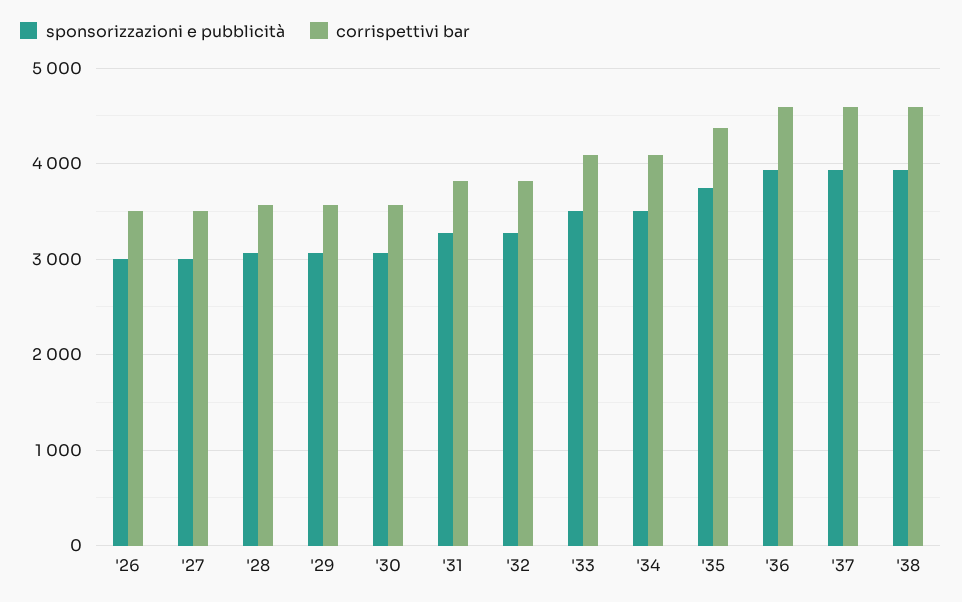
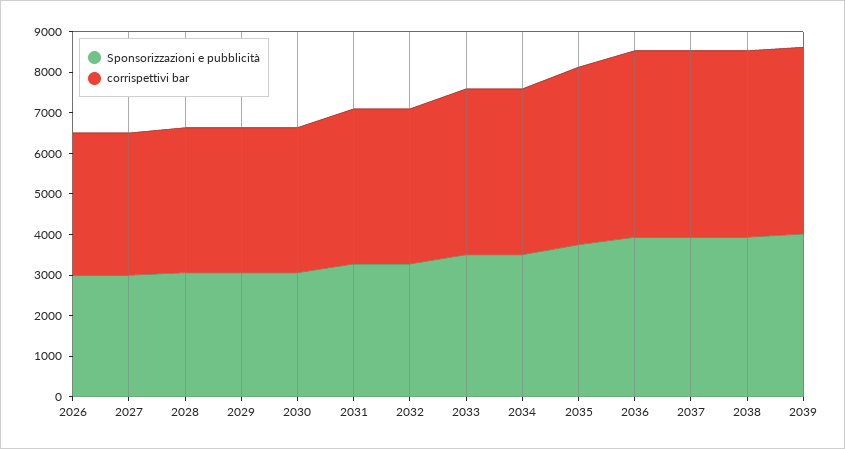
sponsorizzazioni e pubblicità, 2039: none -> 4000
corrispettivi bar, 2039: none -> 4600

